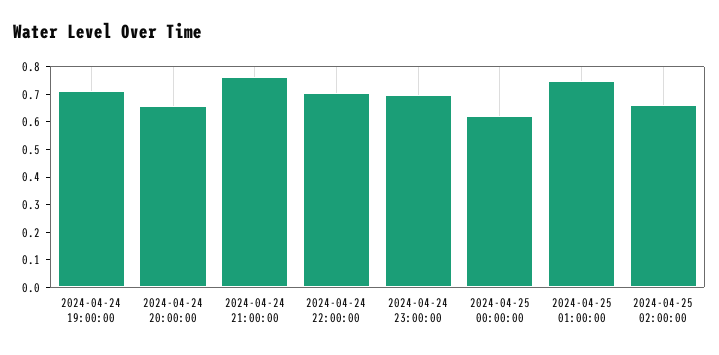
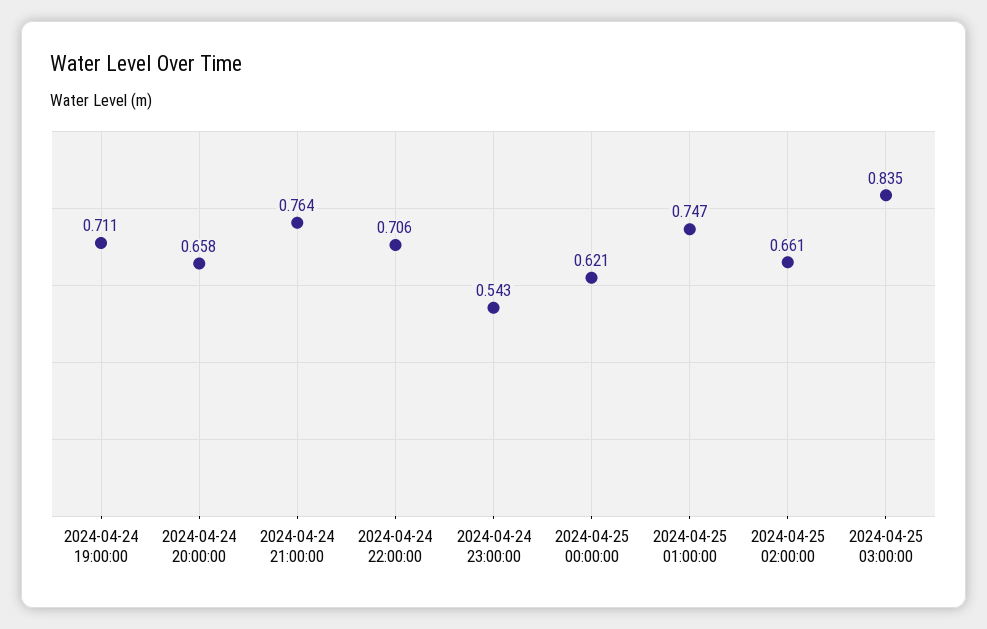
2024-04-24 23:00:00: 0.7 -> 0.543
2024-04-25 03:00:00: none -> 0.835

